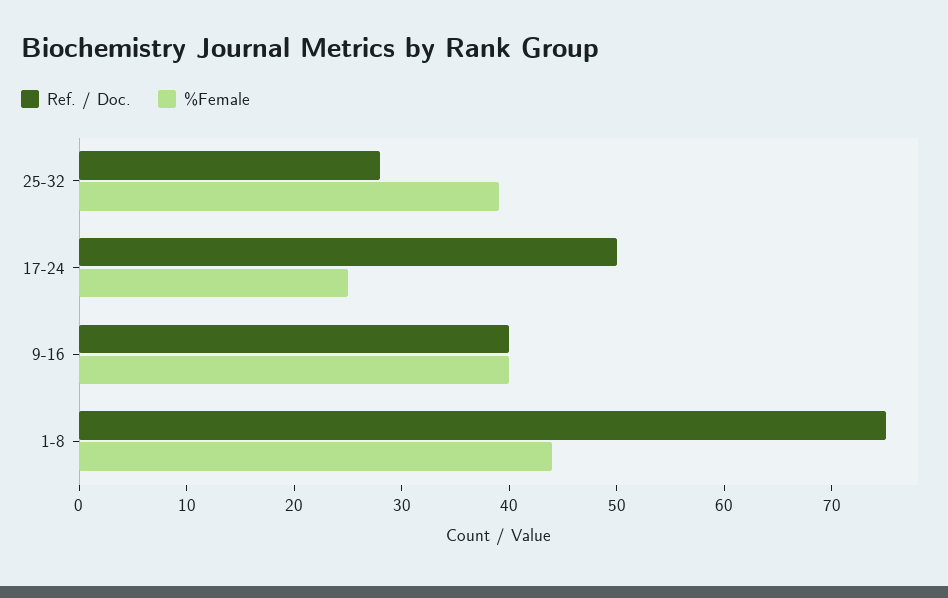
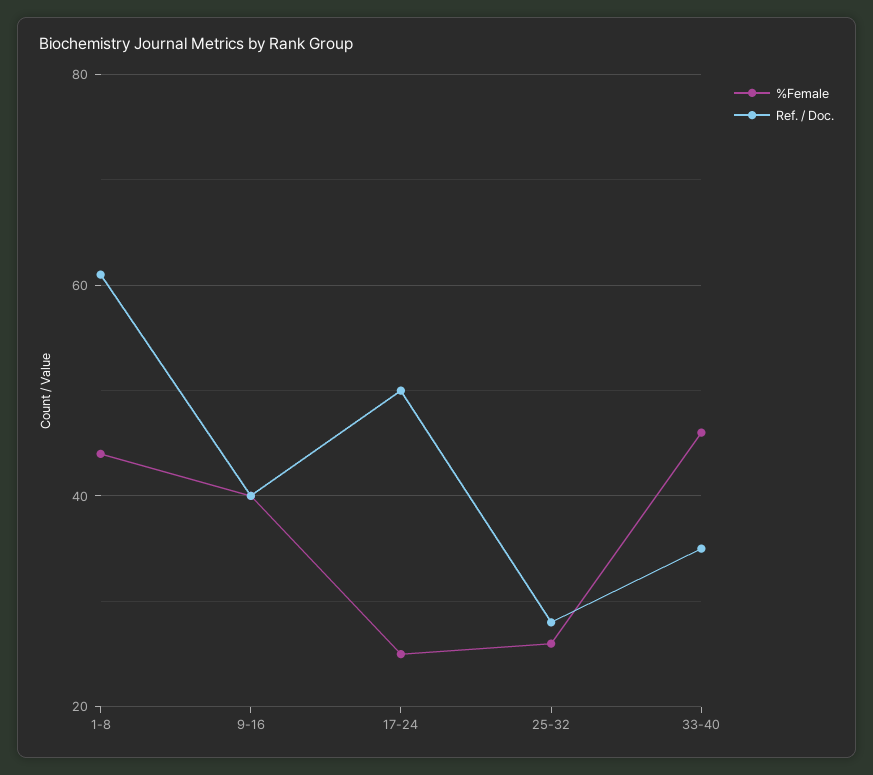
%Female, 25-32: 39 -> 25
Ref. / Doc., 1-8: 75 -> 60
%Female, 33-40: none -> 45
Ref. / Doc., 33-40: none -> 35

